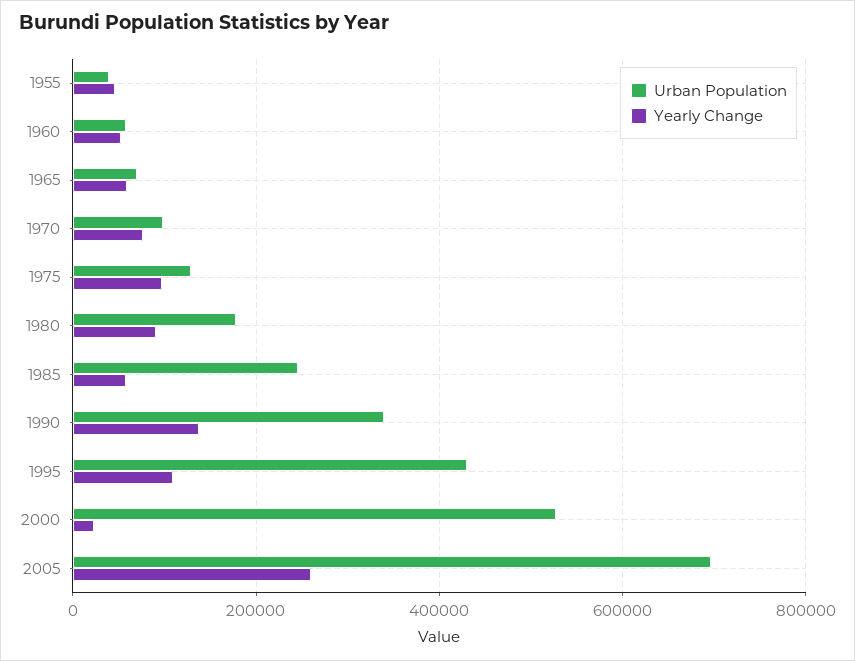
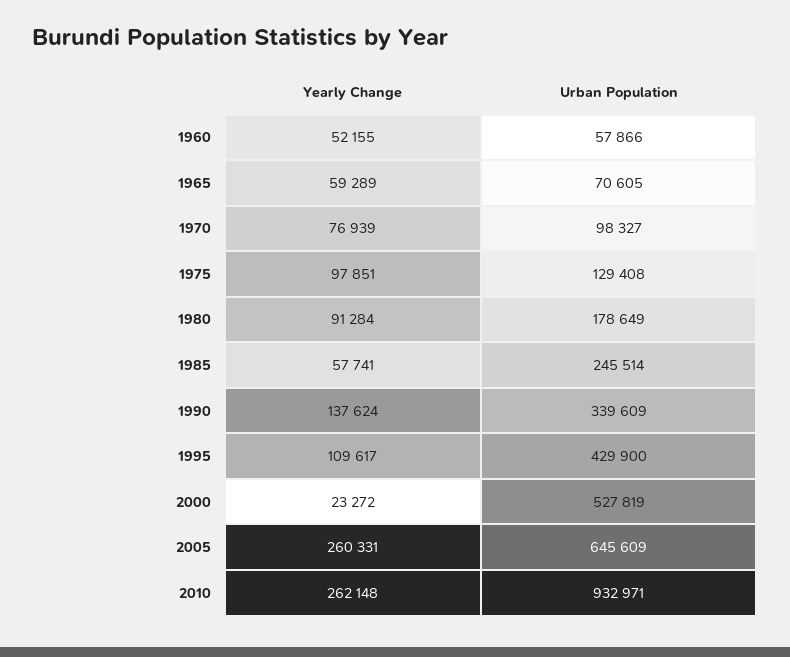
Urban Population, 1955: 40000 -> none
Yearly Change, 1955: 40000 -> none
Urban Population, 2005: 700000 -> 645609
Yearly Change, 2010: none -> 262148
Urban Population, 2010: none -> 932971

